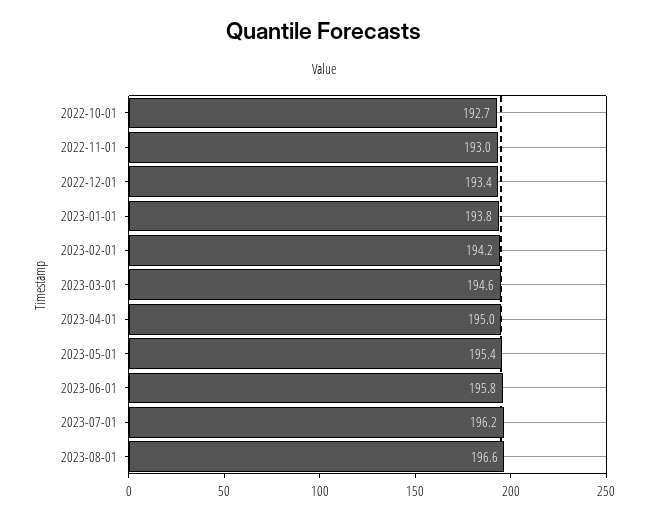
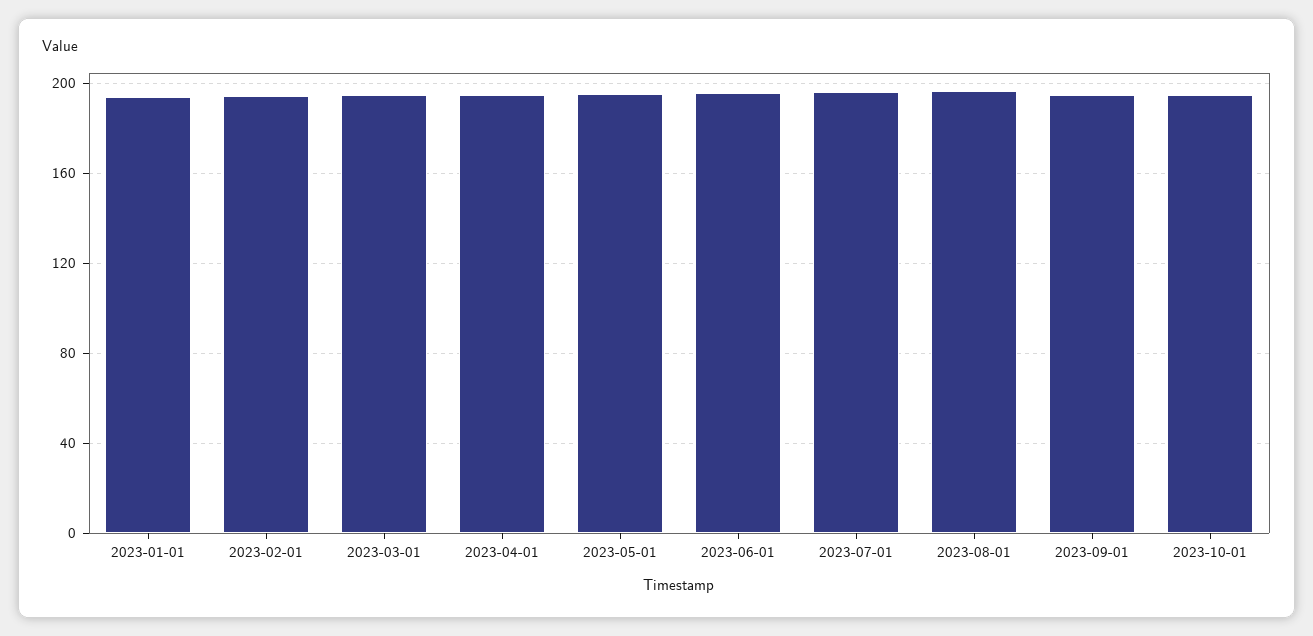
2022-10-01: 192.7 -> none
2022-11-01: 193 -> none
2022-12-01: 193.4 -> none
2023-09-01: none -> 195
2023-10-01: none -> 195

